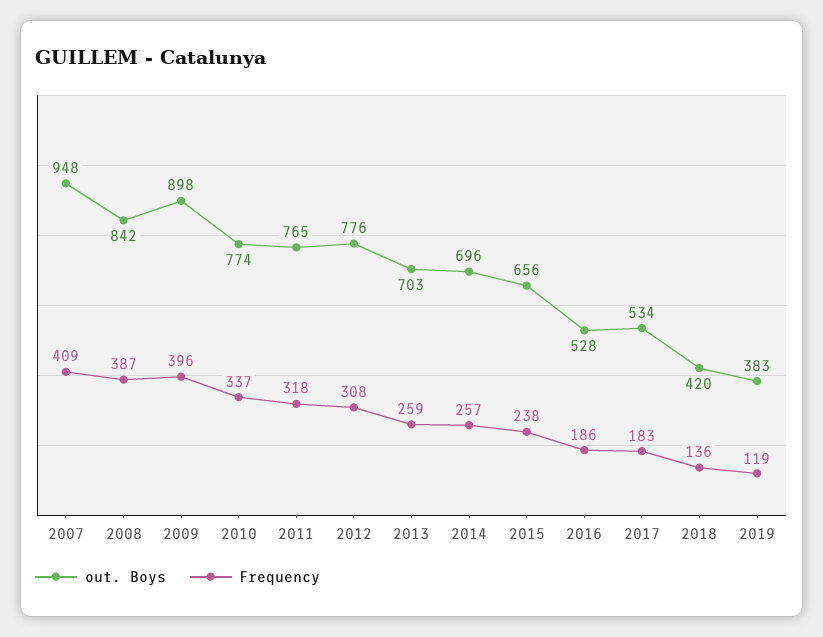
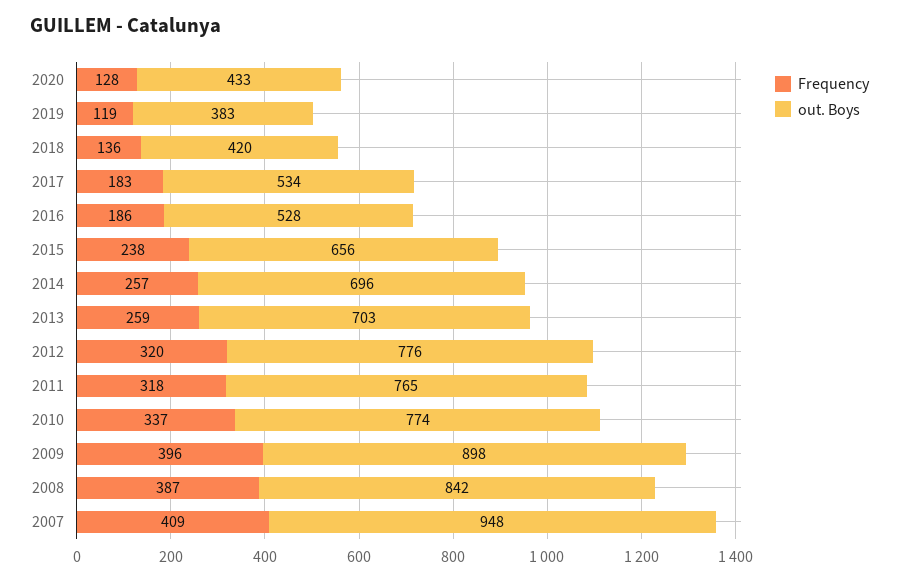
Frequency, 2012: 308 -> 320
Frequency, 2020: none -> 128
out. Boys, 2020: none -> 433

